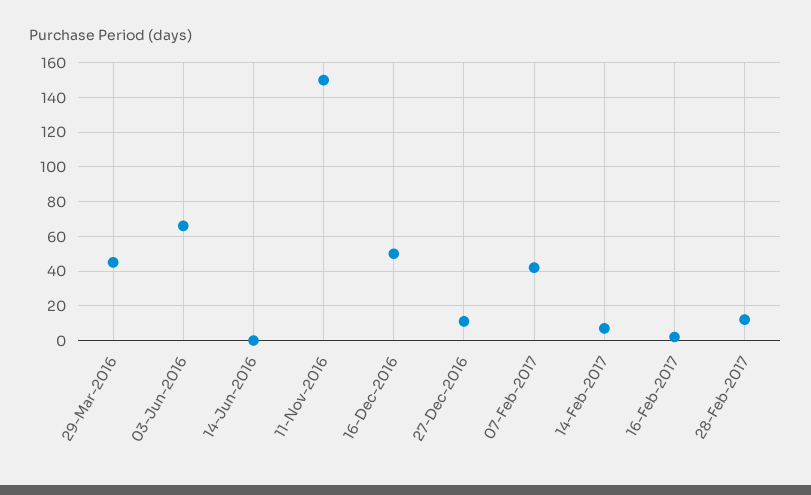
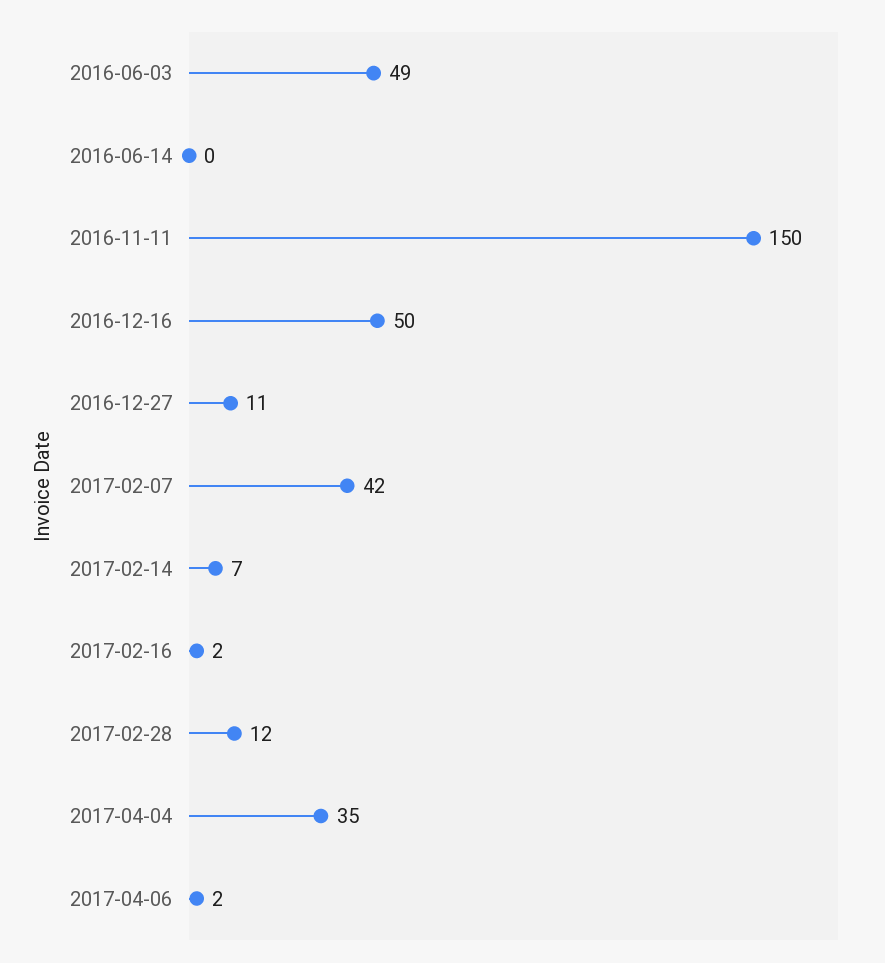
29-Mar-2016: 45 -> none
03-Jun-2016: 65 -> 49
2017-04-04: none -> 35
2017-04-06: none -> 2

